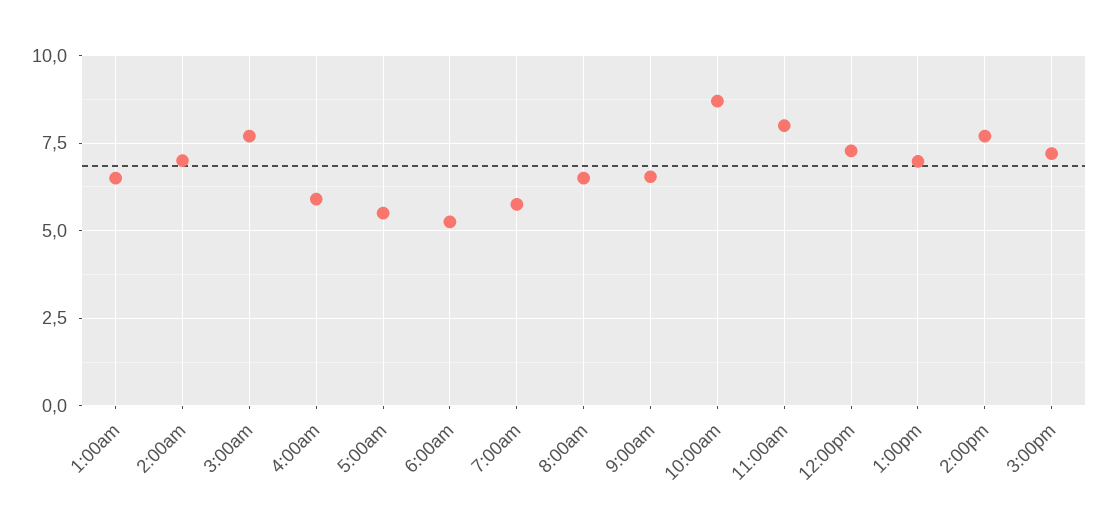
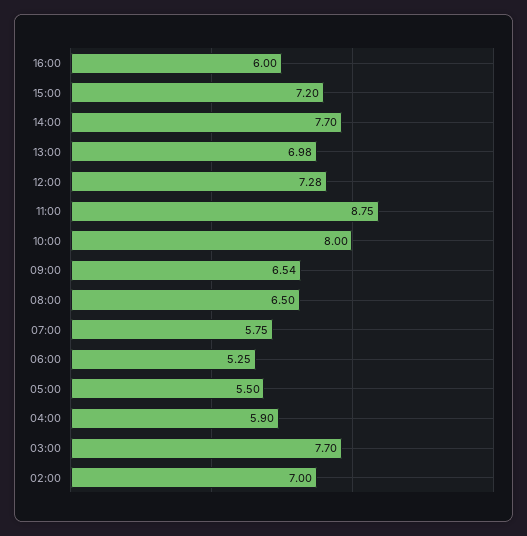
1:00am: 6.5 -> none
10:00am: 8.75 -> 8
11:00am: 8 -> 8.75
16:00: none -> 6

